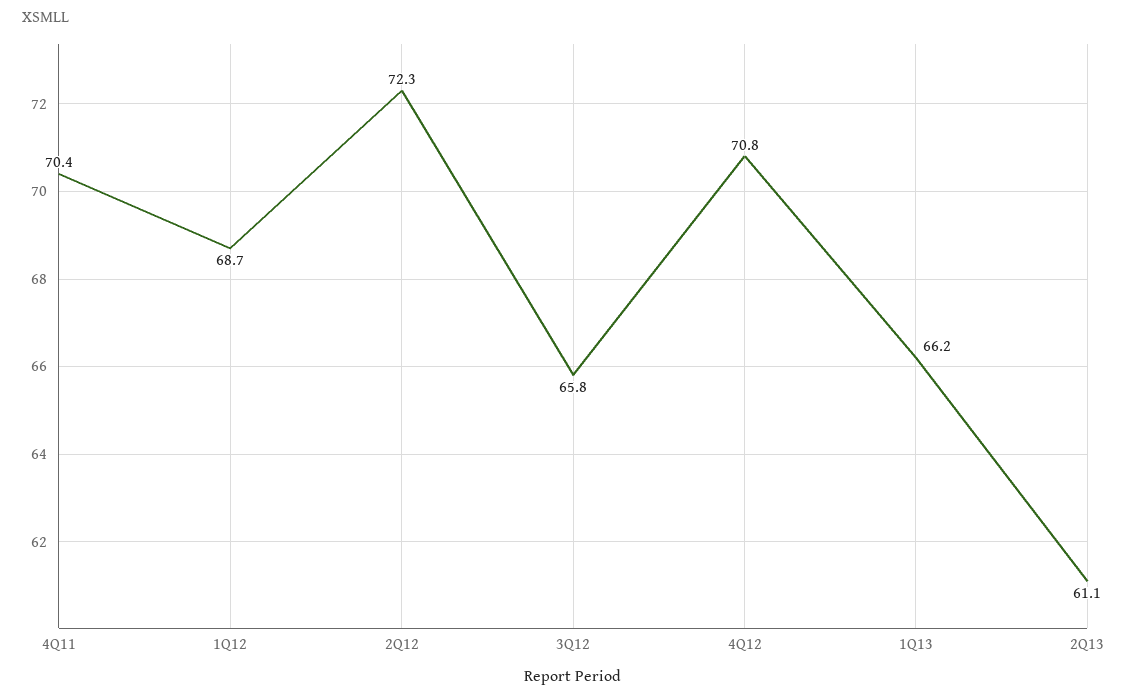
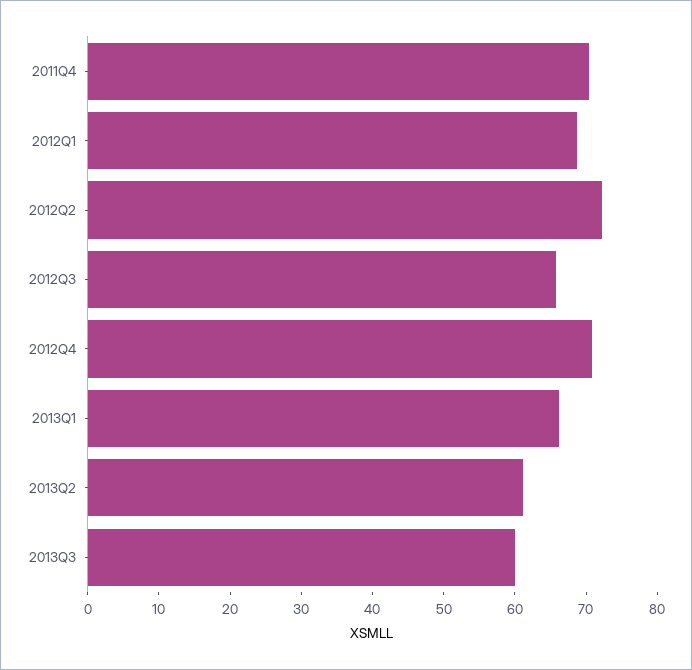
2013Q3: none -> 60

